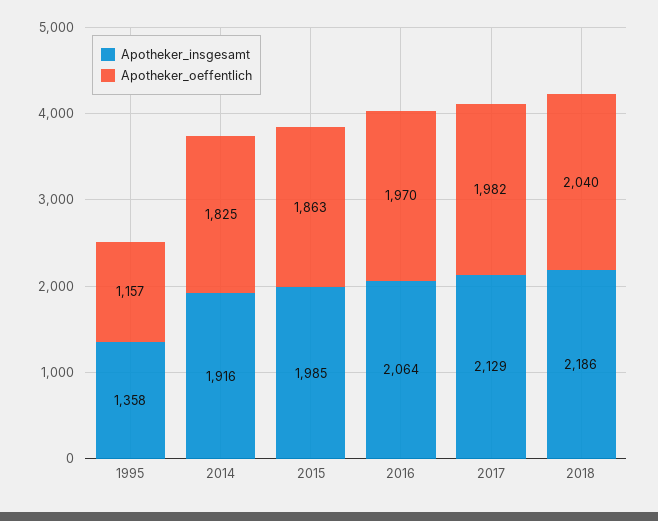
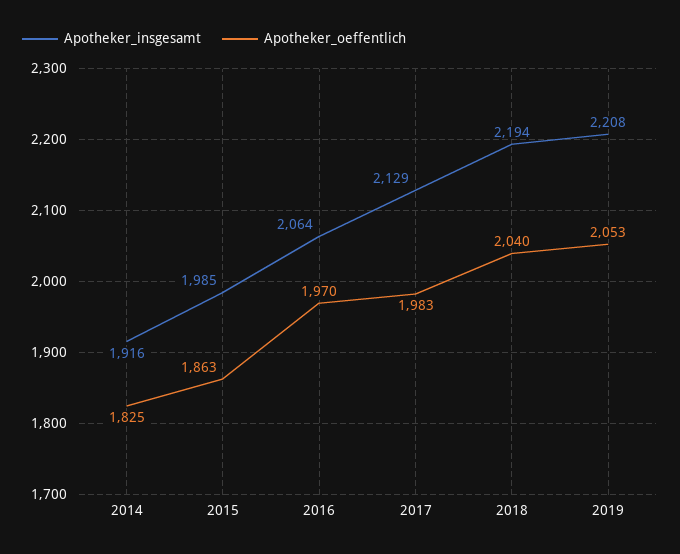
Apotheker_insgesamt, 1995: 1358 -> none
Apotheker_oeffentlich, 1995: 1157 -> none
Apotheker_oeffentlich, 2017: 1982 -> 1983
Apotheker_insgesamt, 2018: 2186 -> 2194
Apotheker_insgesamt, 2019: none -> 2208
Apotheker_oeffentlich, 2019: none -> 2053

